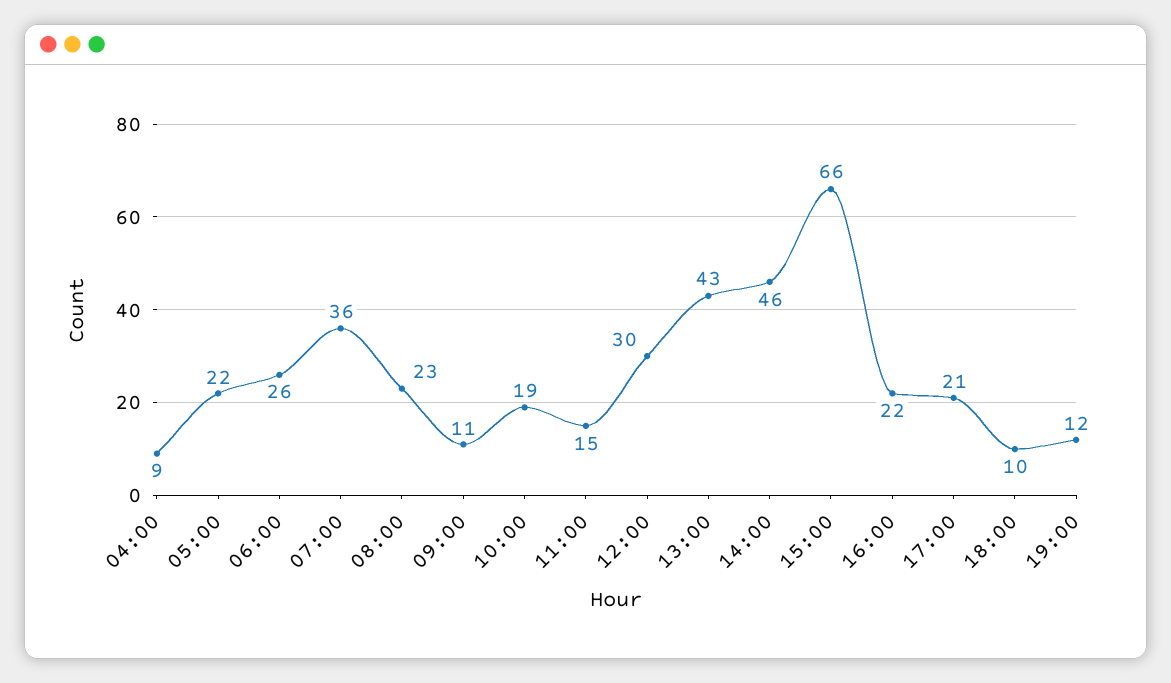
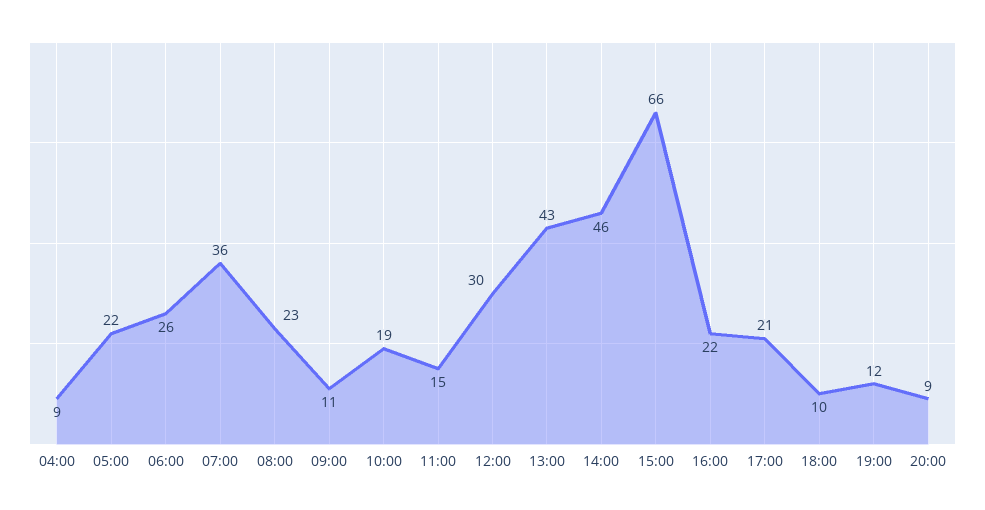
20:00: none -> 9

